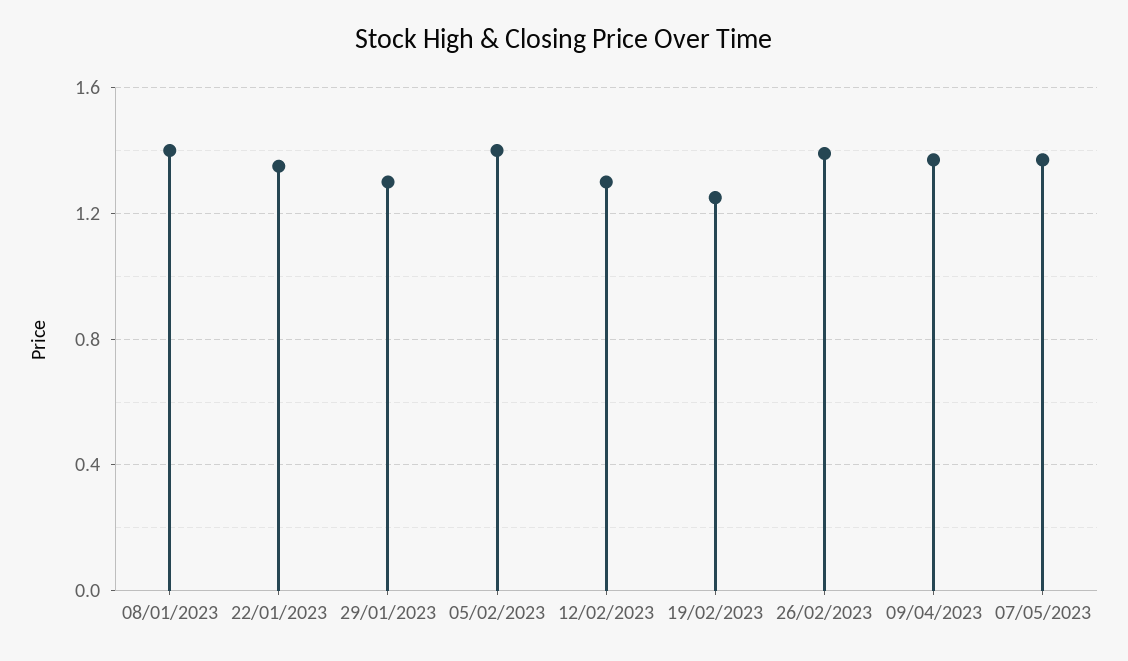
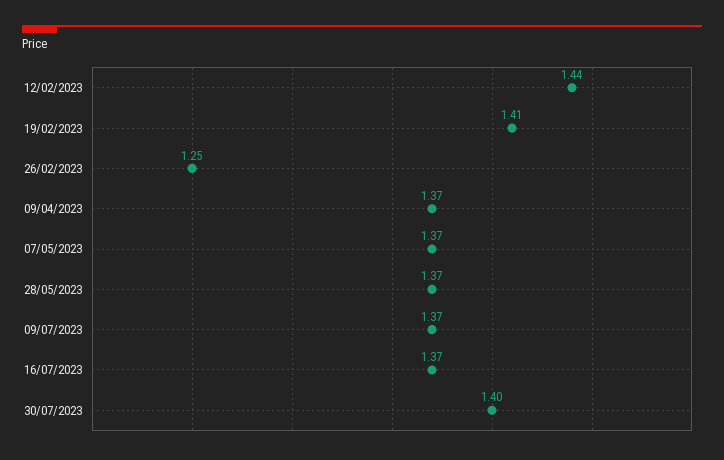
08/01/2023: 1.4 -> none
22/01/2023: 1.35 -> none
29/01/2023: 1.3 -> none
05/02/2023: 1.4 -> none
12/02/2023: 1.3 -> 1.44
19/02/2023: 1.25 -> 1.41
26/02/2023: 1.4 -> 1.25
28/05/2023: none -> 1.37
09/07/2023: none -> 1.37
16/07/2023: none -> 1.37
30/07/2023: none -> 1.4

